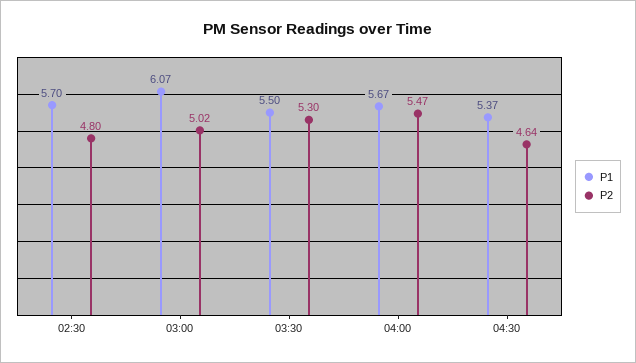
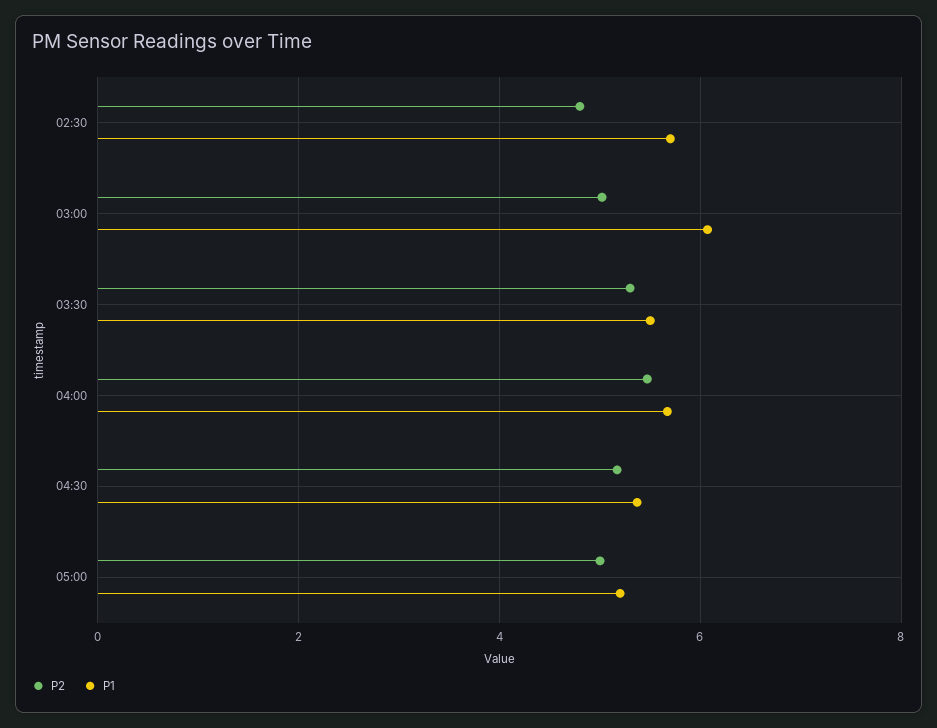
P2, 04:30: 4.64 -> 5.2
P2, 05:00: none -> 5
P1, 05:00: none -> 5.2

